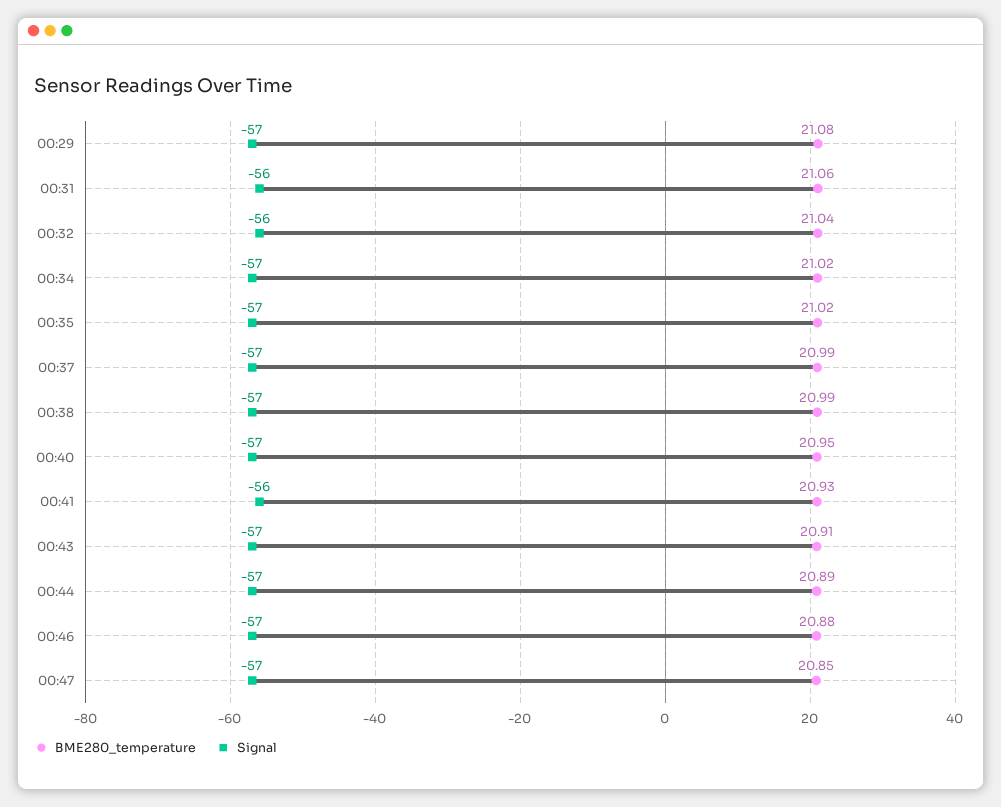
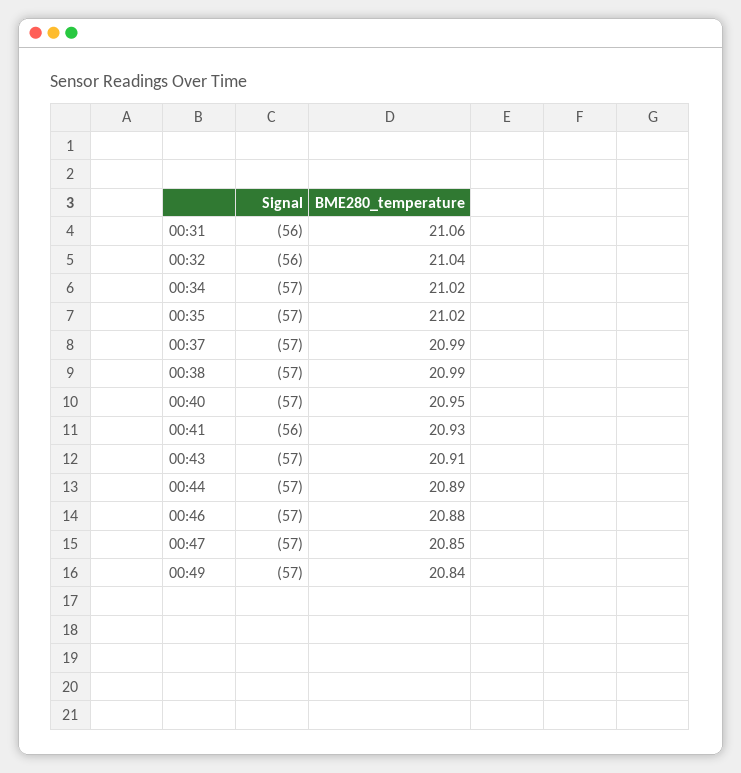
BME280_temperature, 00:29: 21.08 -> none
Signal, 00:29: -57 -> none
Signal, 00:49: none -> -57
BME280_temperature, 00:49: none -> 20.84

